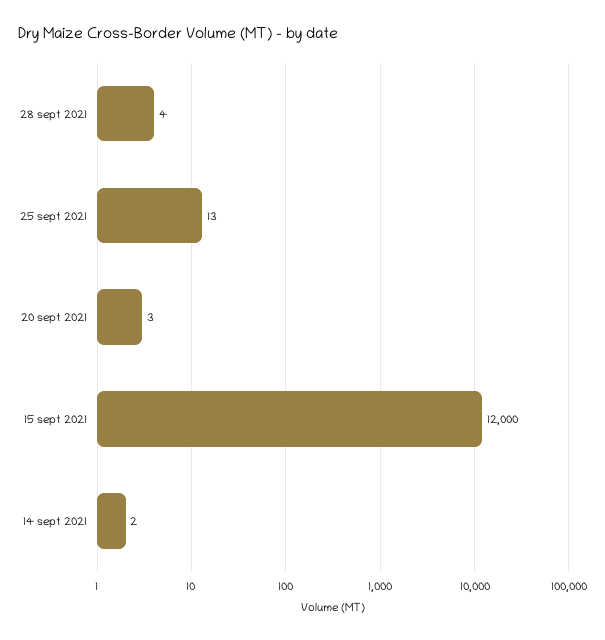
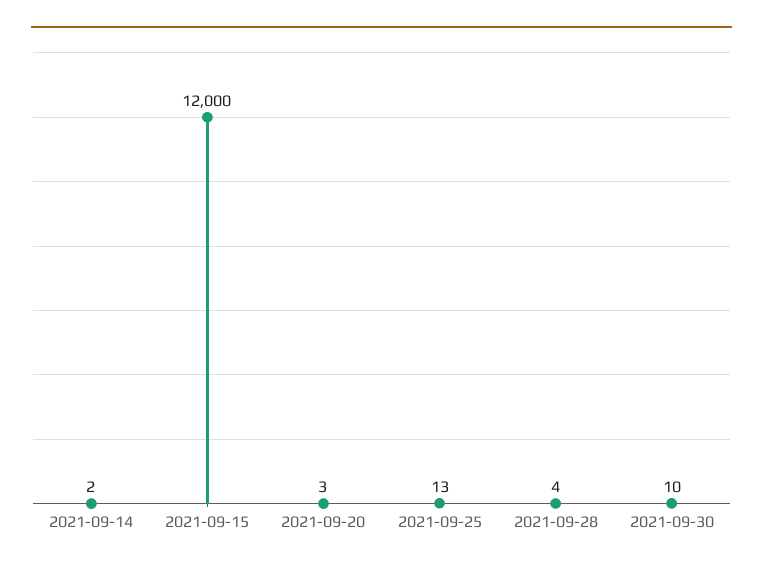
2021-09-30: none -> 10

